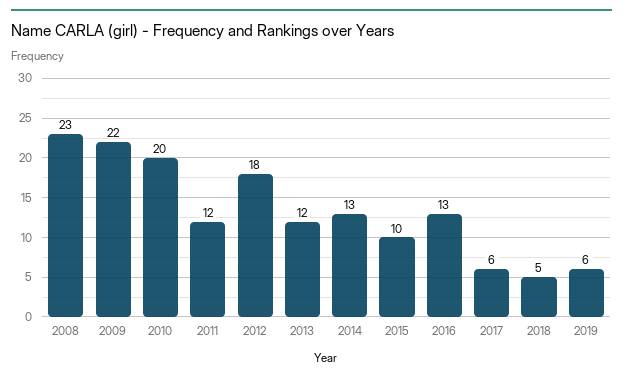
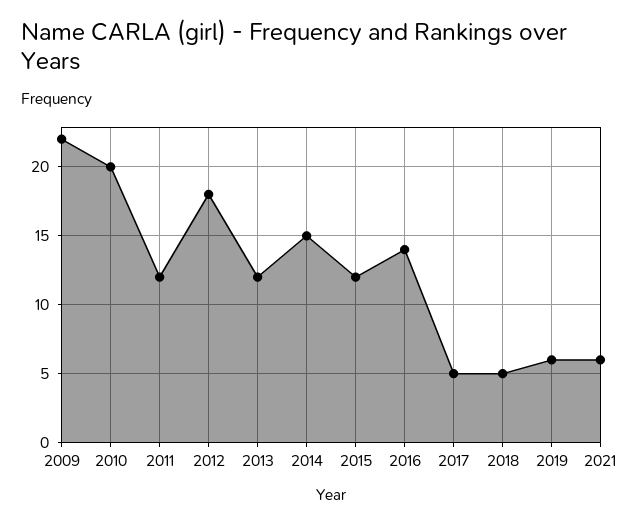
2008: 23 -> none
2014: 13 -> 15
2015: 10 -> 12
2016: 13 -> 14
2017: 6 -> 5
2021: none -> 6

